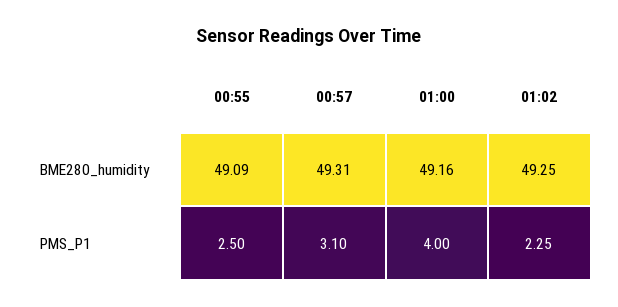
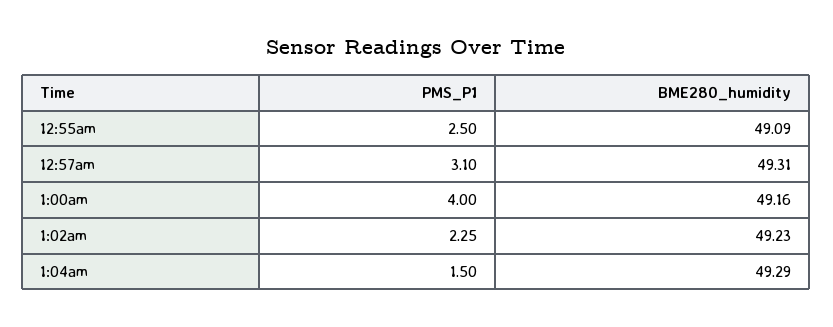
01:02, BME280_humidity: 49.25 -> 49.23
1:04am, PMS_P1: none -> 1.5
1:04am, BME280_humidity: none -> 49.29

